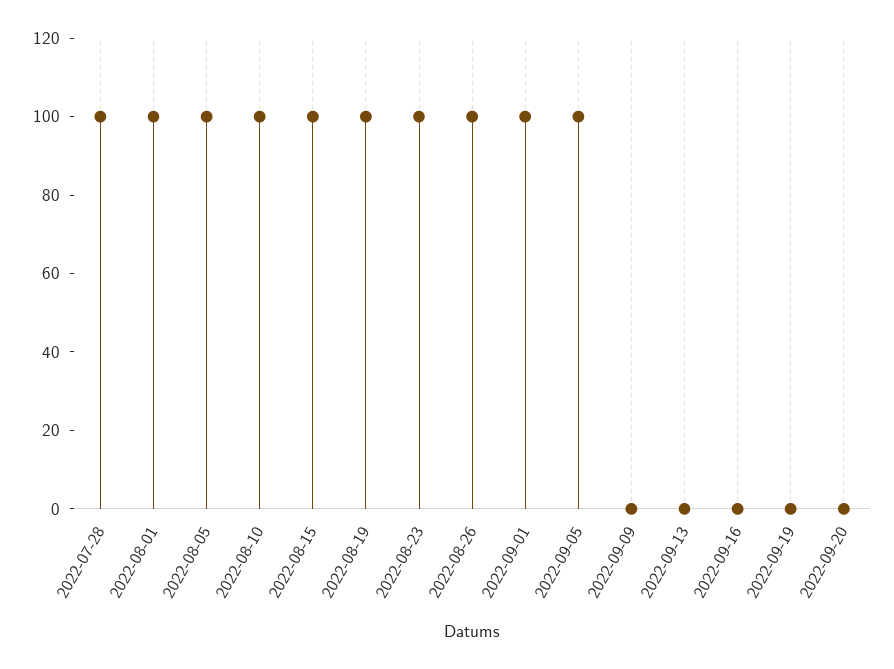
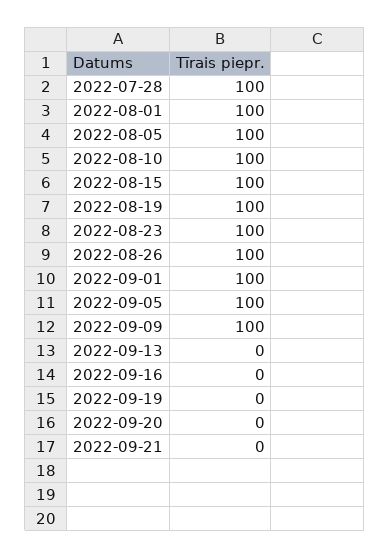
2022-09-09: 0 -> 100
2022-09-21: none -> 0

